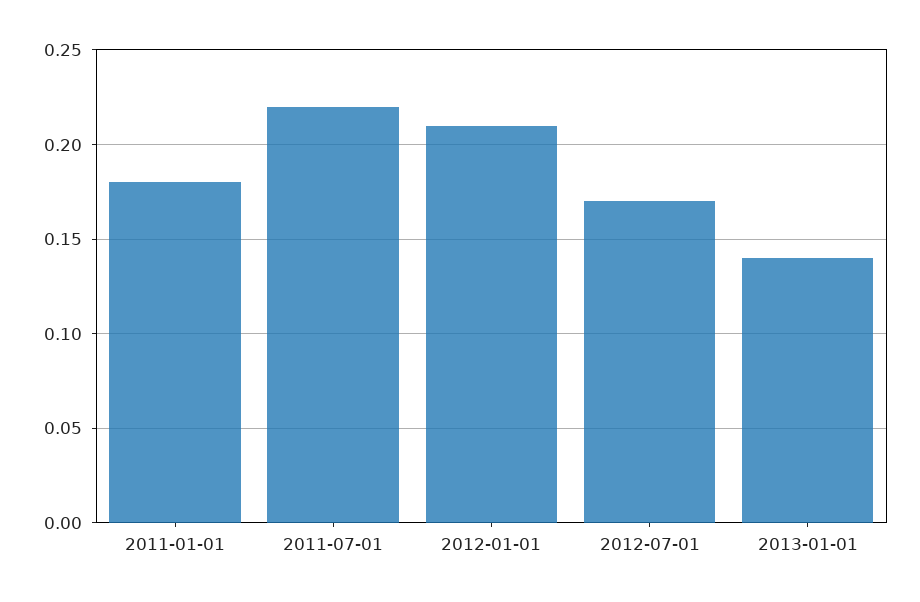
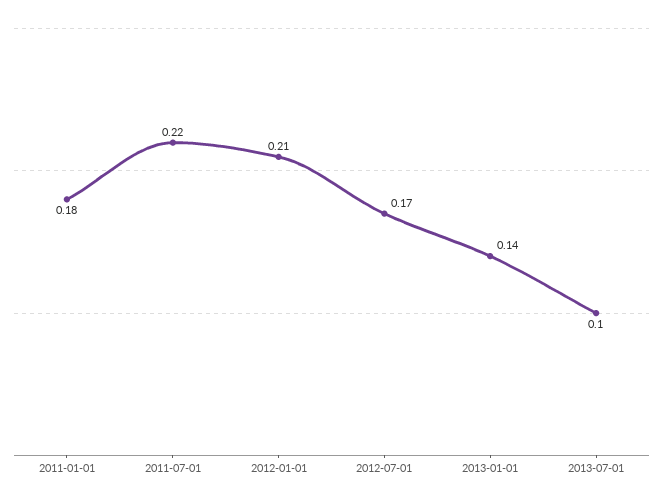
2013-07-01: none -> 0.1

